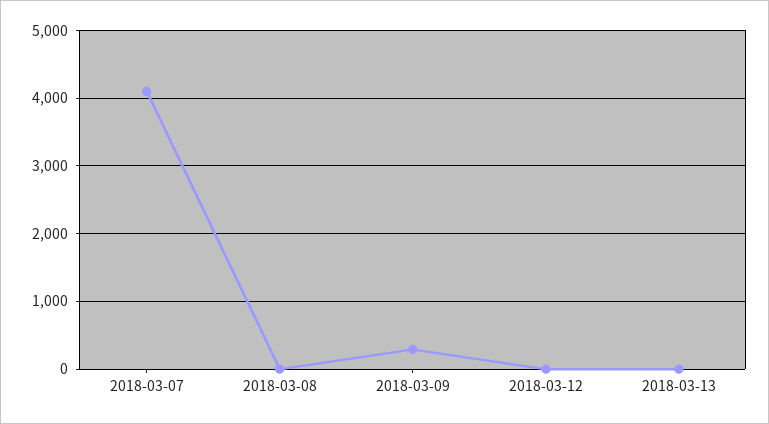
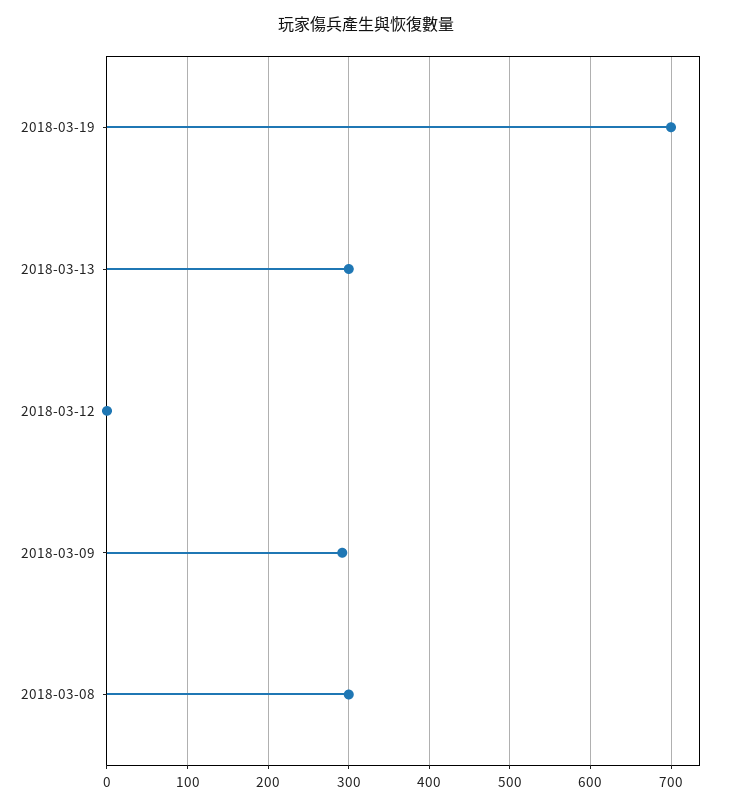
2018-03-07: 4100 -> none
2018-03-08: 0 -> 300
2018-03-13: 0 -> 300
2018-03-19: none -> 700

